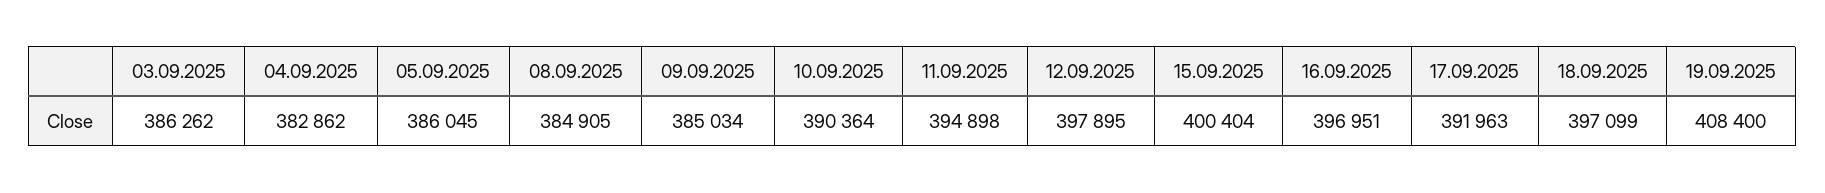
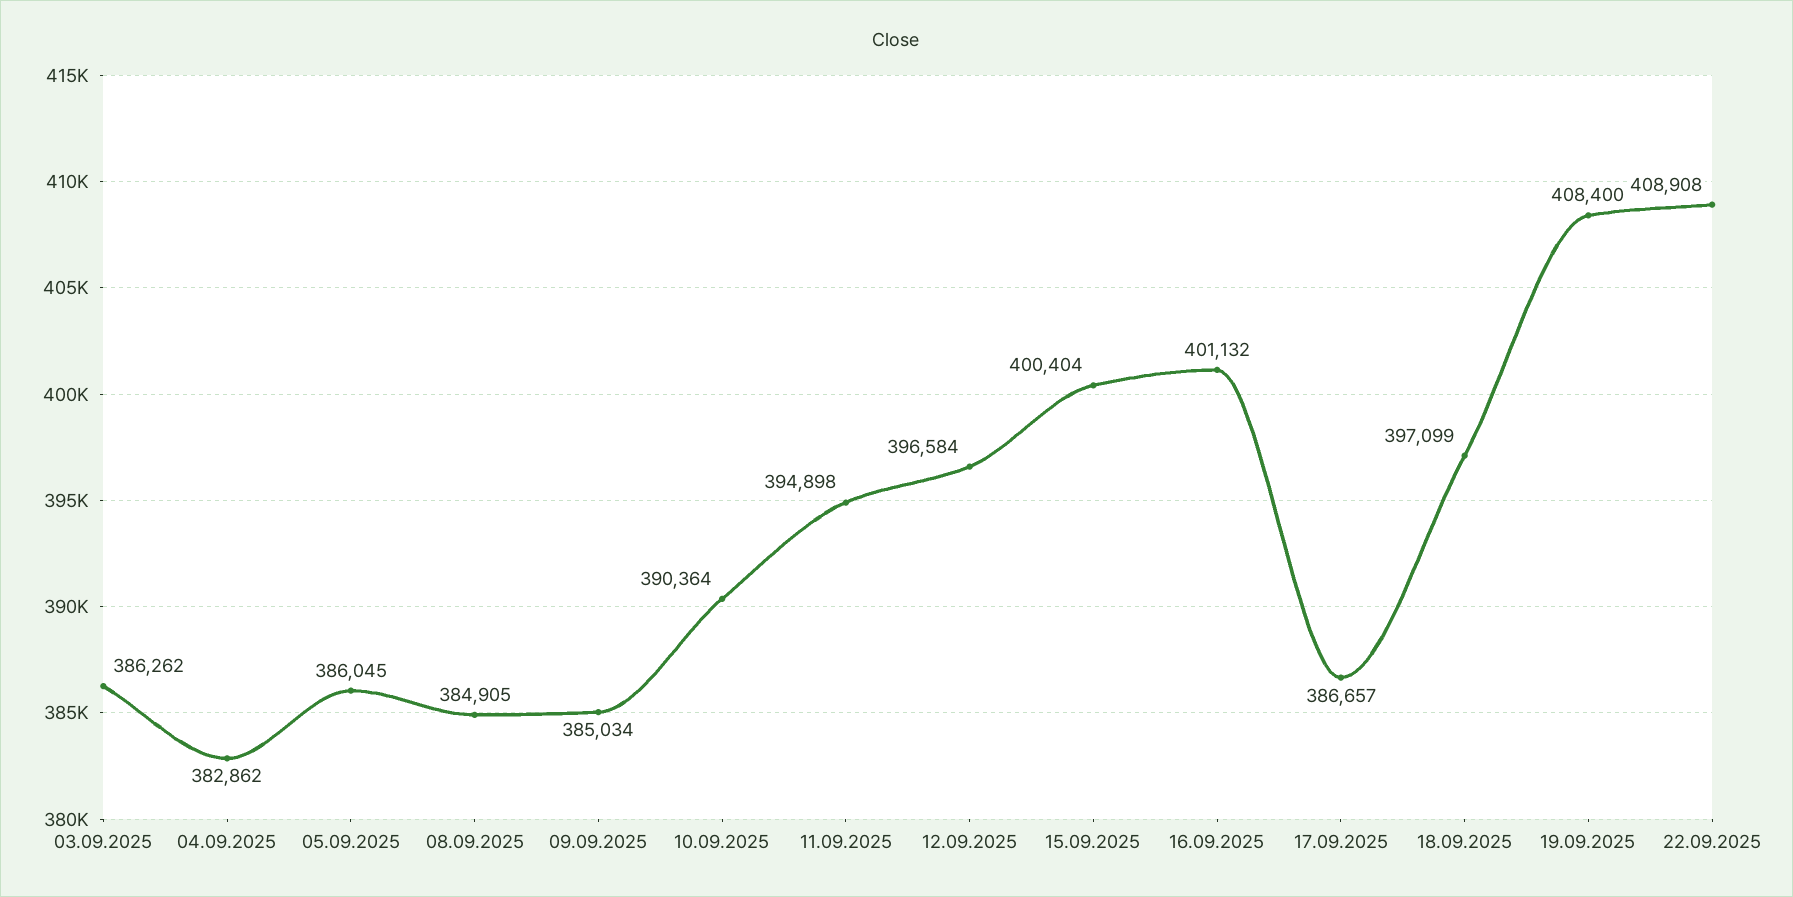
12.09.2025: 397895 -> 396584
16.09.2025: 396951 -> 401132
17.09.2025: 391963 -> 386657
22.09.2025: none -> 408908

